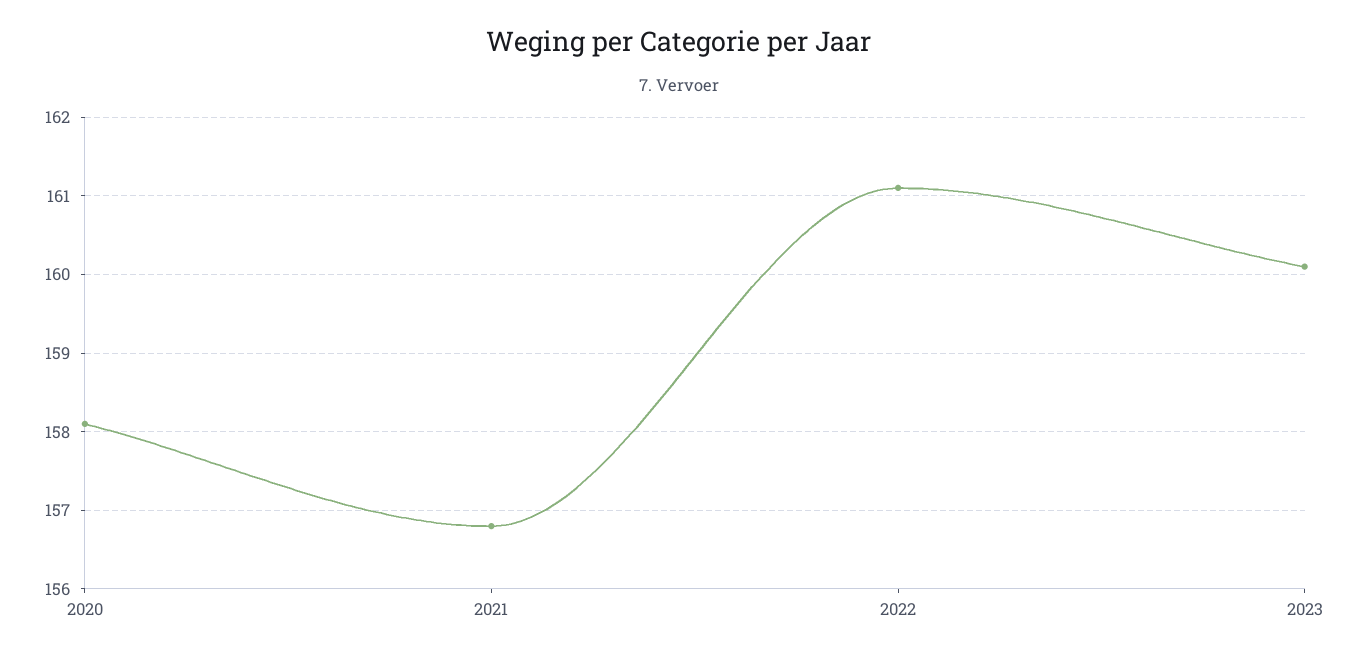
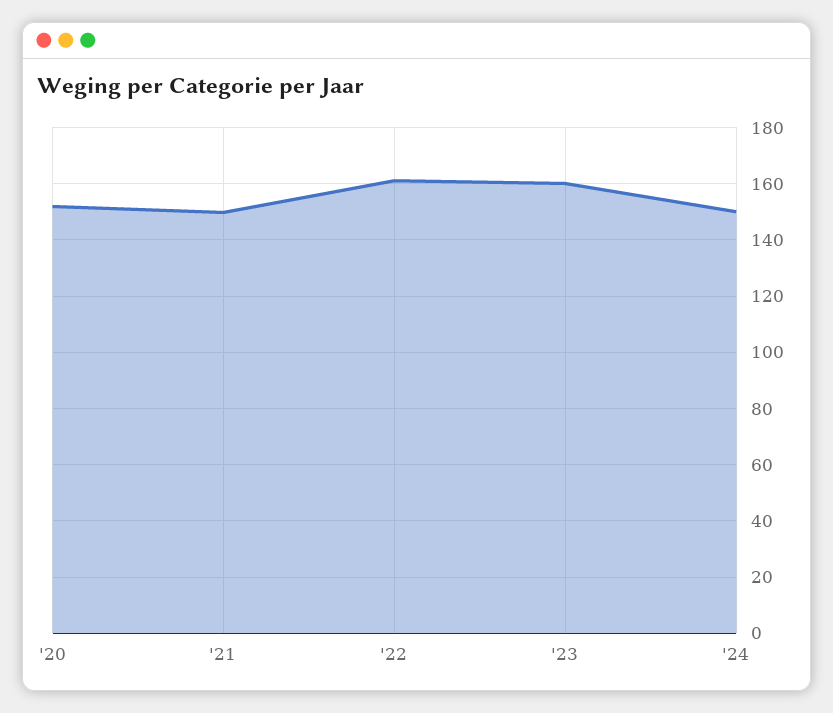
2020: 158.1 -> 152.5
2021: 156.8 -> 150
'24: none -> 150

